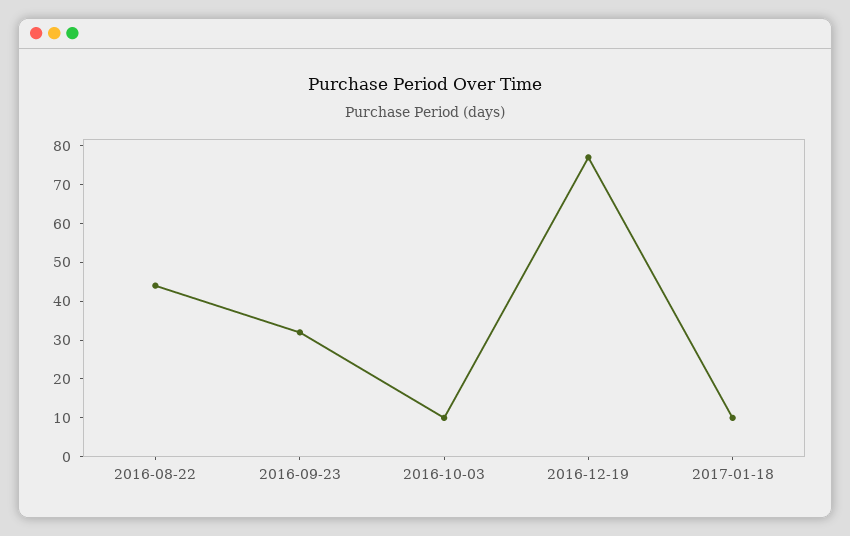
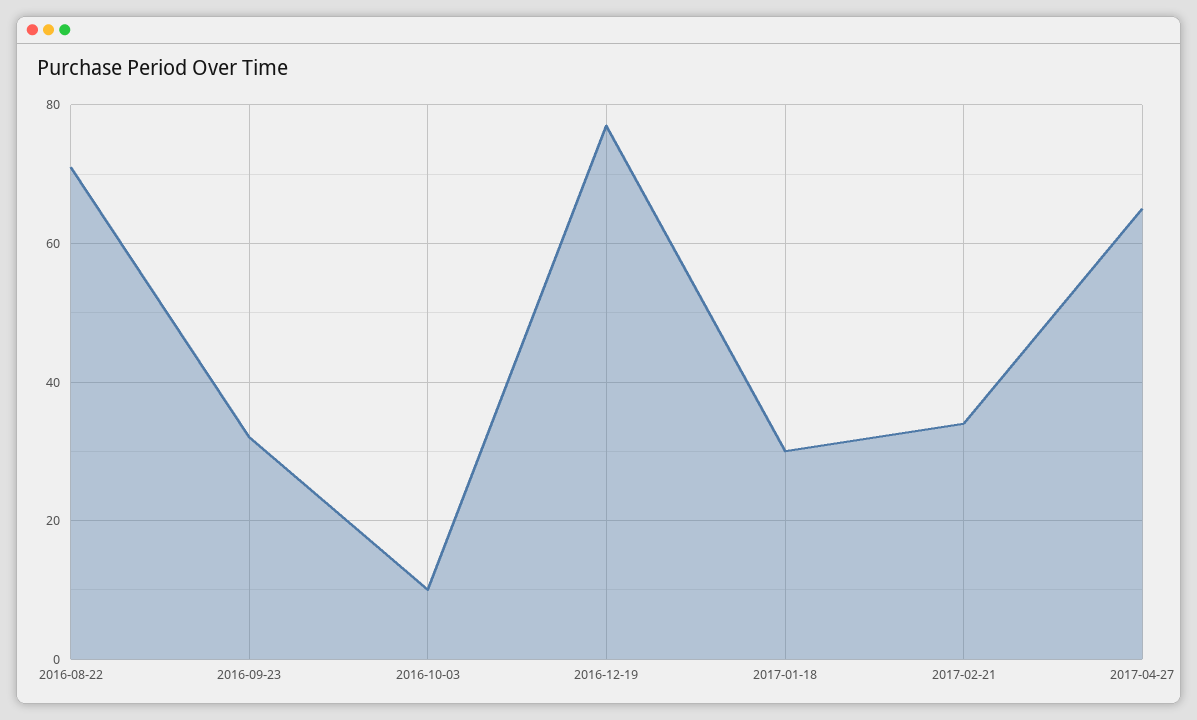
2016-08-22: 45 -> 70
2017-01-18: 10 -> 30
2017-02-21: none -> 35
2017-04-27: none -> 65

